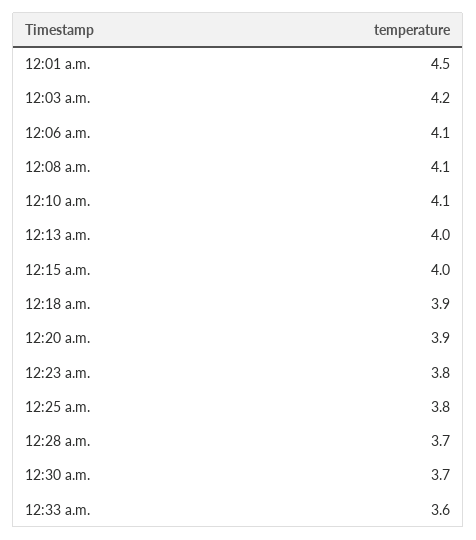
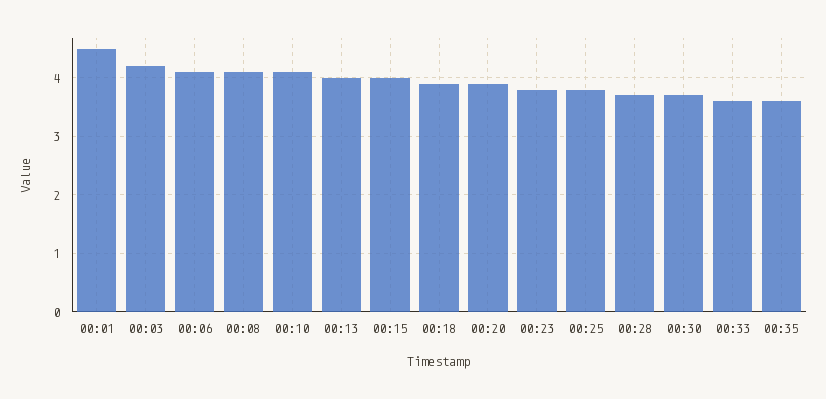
00:35: none -> 3.5

